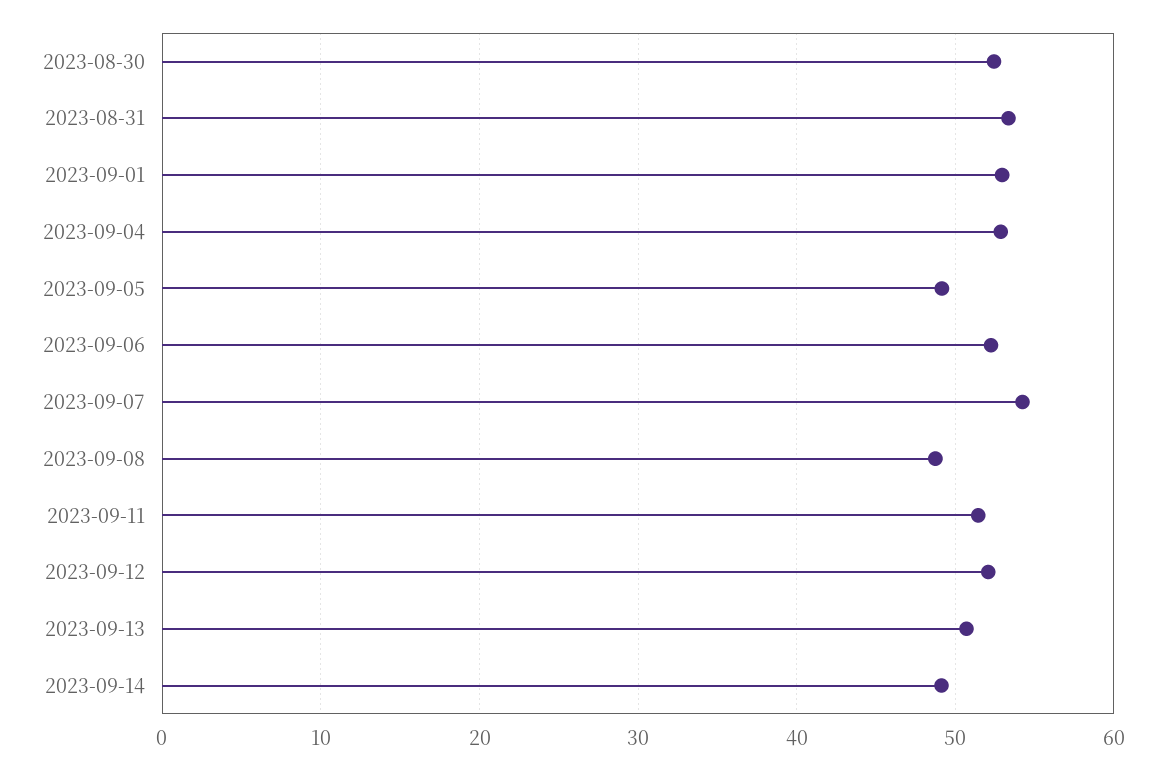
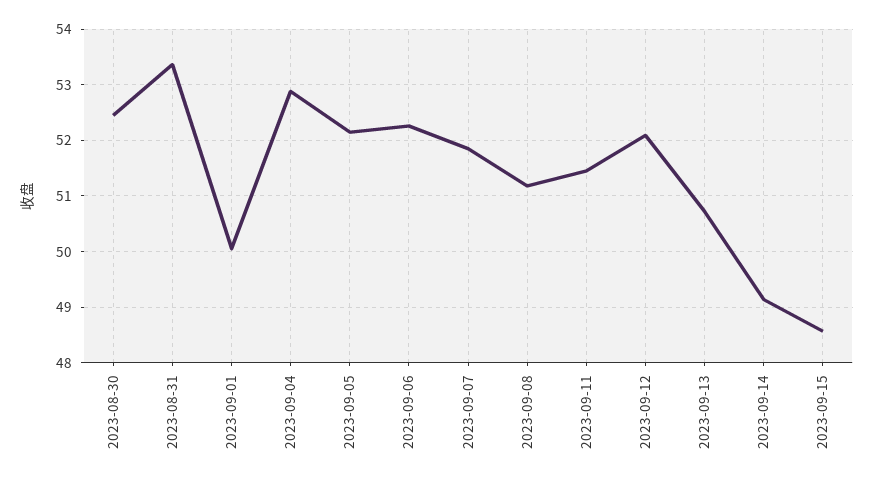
2023-09-01: 53 -> 50
2023-09-05: 49 -> 52.2
2023-09-07: 54 -> 51.8
2023-09-08: 49 -> 51.2
2023-09-15: none -> 48.6

